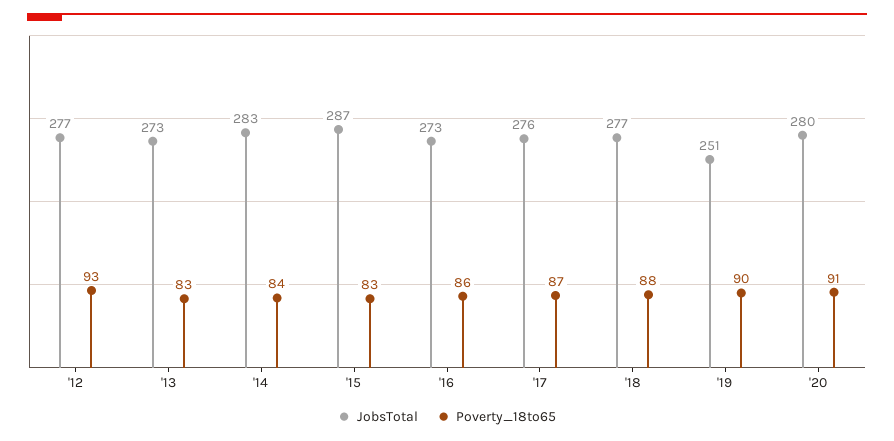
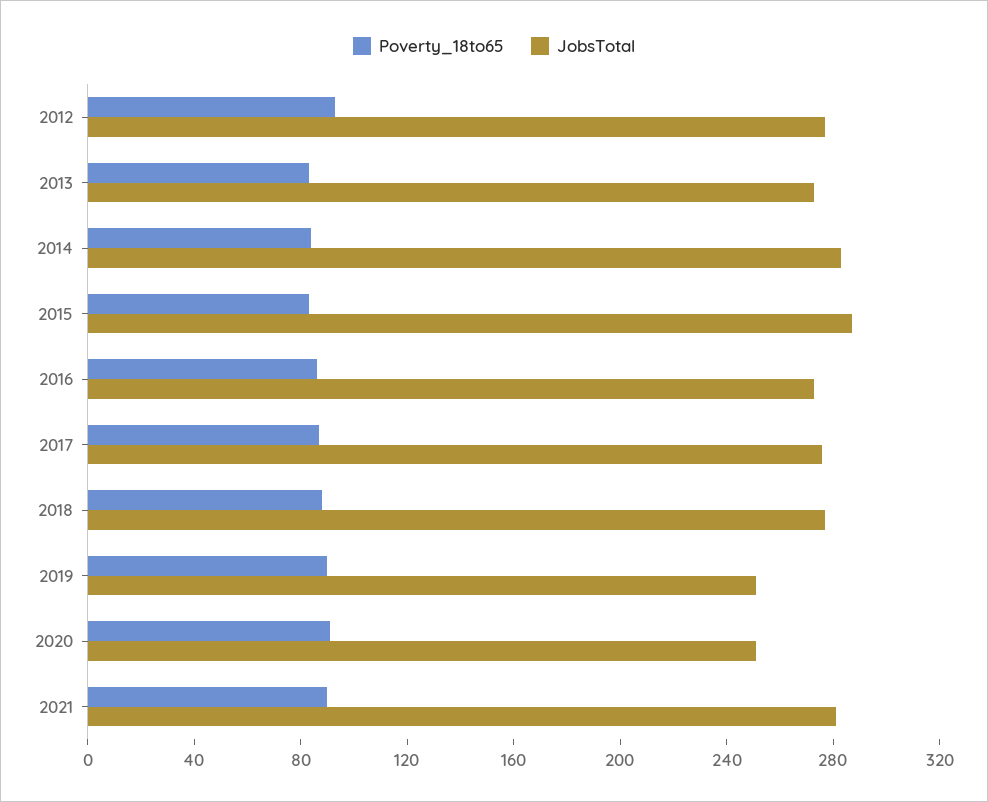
JobsTotal, '20: 280 -> 250
Poverty_18to65, 2021: none -> 90
JobsTotal, 2021: none -> 280

